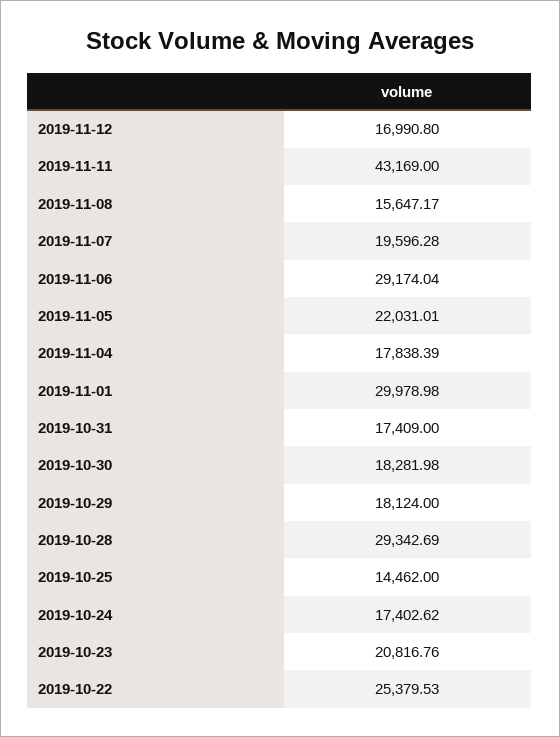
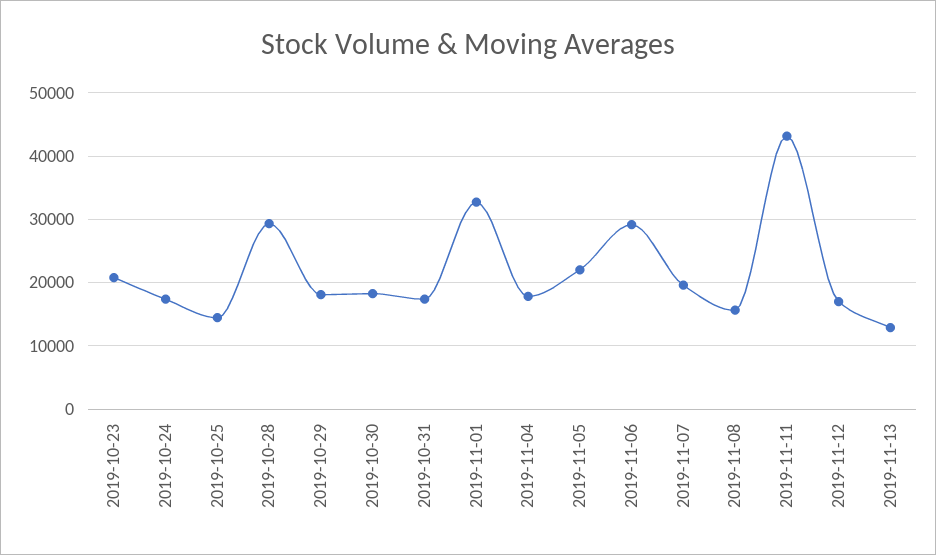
2019-11-01: 29978.98 -> 33000
2019-10-22: 25379.53 -> none
2019-11-13: none -> 13000

